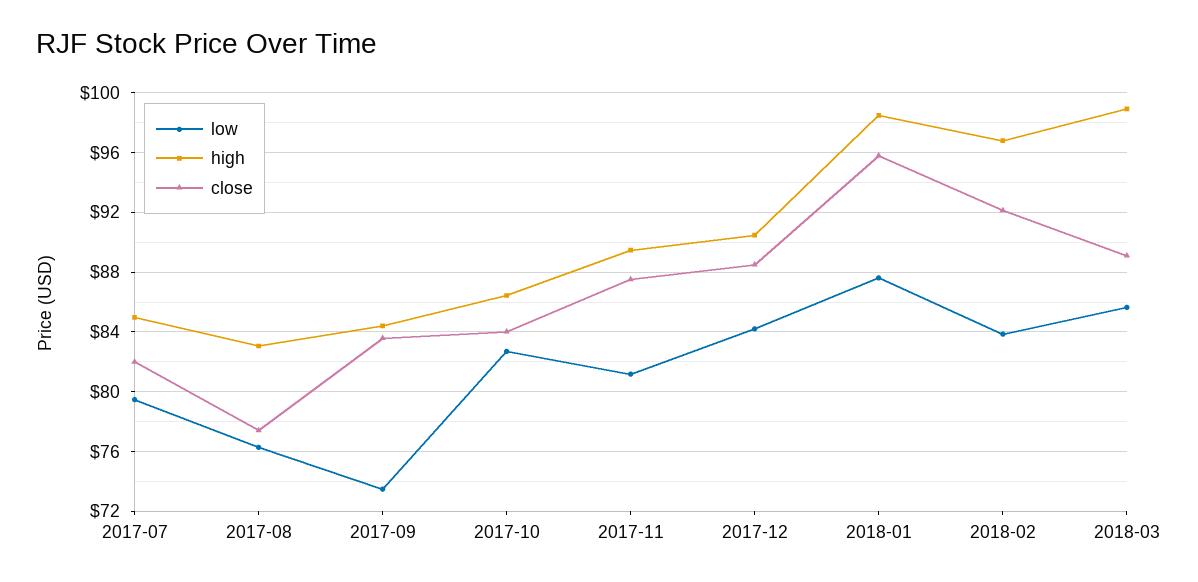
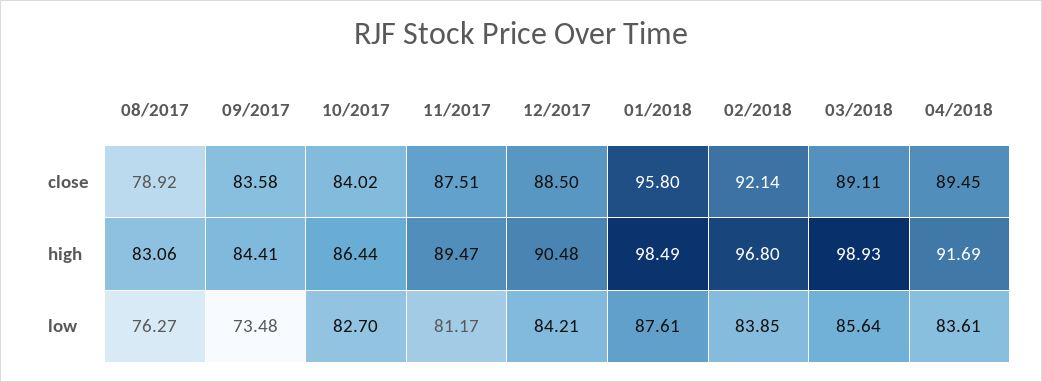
low, 2017-07: 79.5 -> none
high, 2017-07: 85 -> none
close, 2017-07: 82 -> none
close, 2017-08: 77.5 -> 78.92
close, 04/2018: none -> 89.45
high, 04/2018: none -> 91.69
low, 04/2018: none -> 83.61

